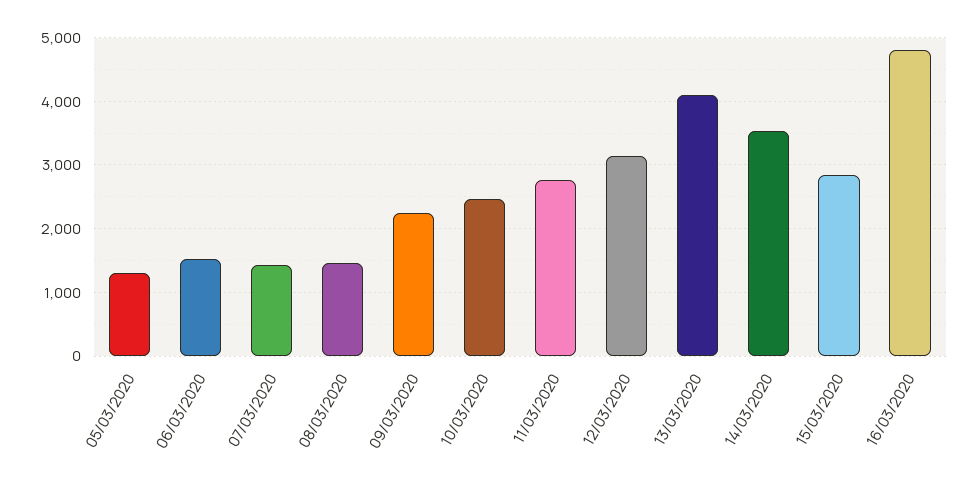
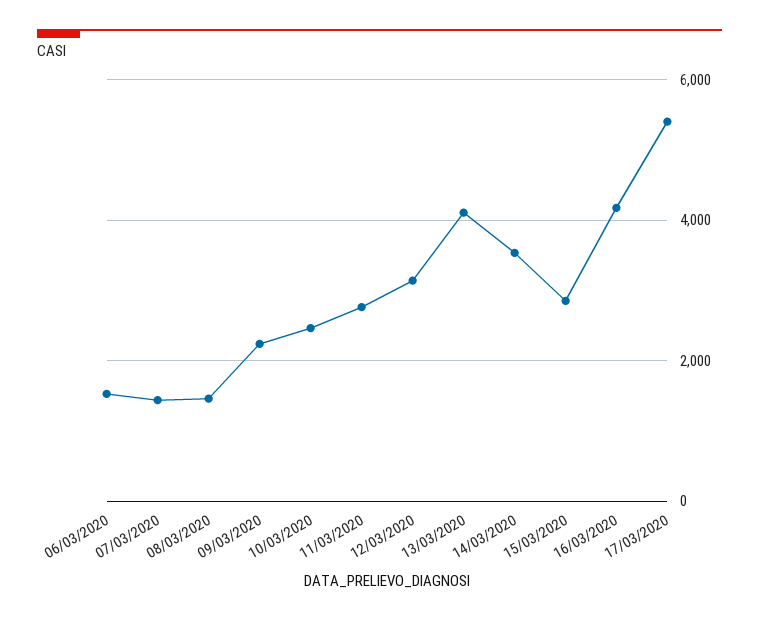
05/03/2020: 1300 -> none
16/03/2020: 4800 -> 4200
17/03/2020: none -> 5400

